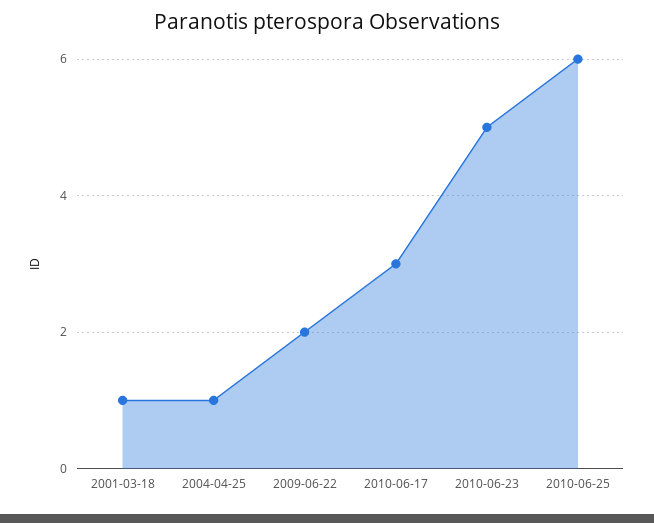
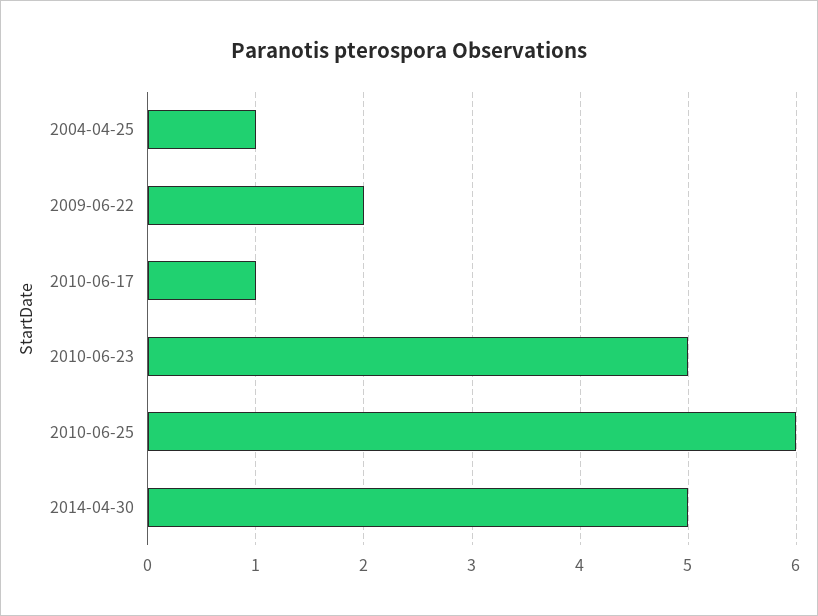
2001-03-18: 1 -> none
2010-06-17: 3 -> 1
2014-04-30: none -> 5

